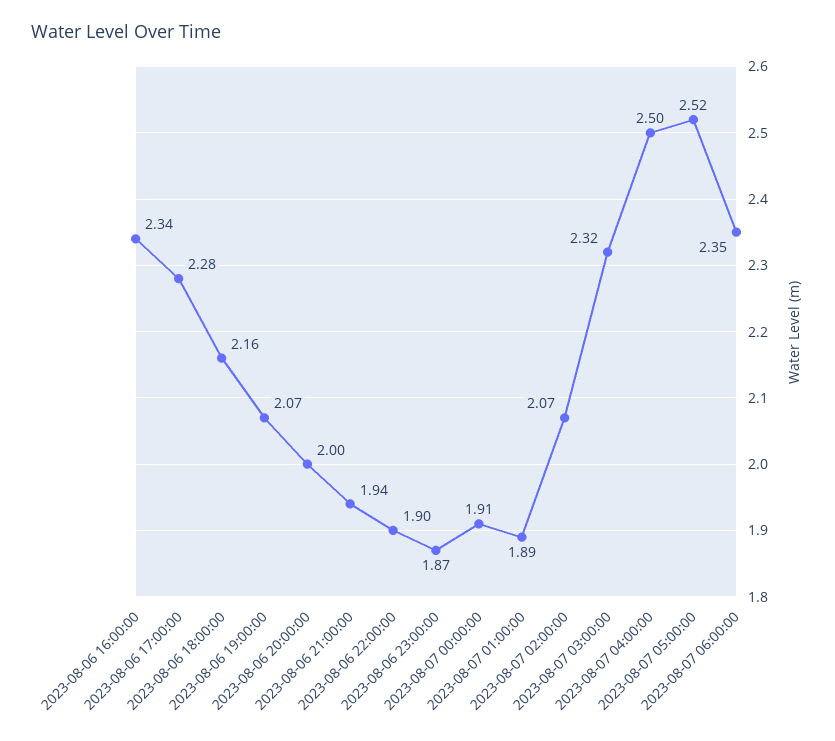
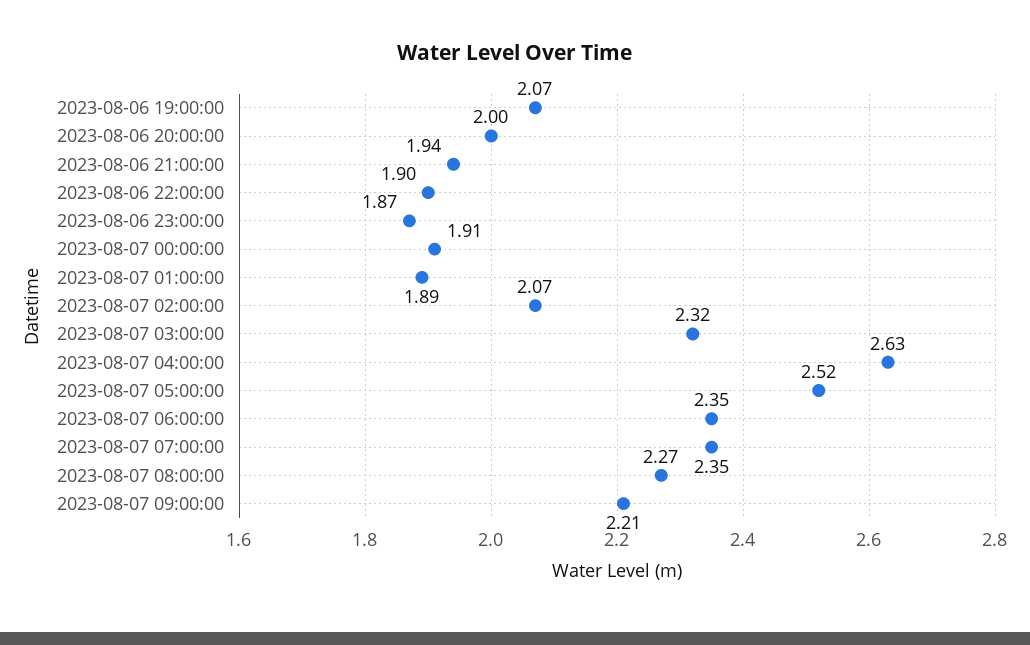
2023-08-06 16:00:00: 2.34 -> none
2023-08-06 17:00:00: 2.28 -> none
2023-08-06 18:00:00: 2.16 -> none
2023-08-07 04:00:00: 2.5 -> 2.63
2023-08-07 07:00:00: none -> 2.35
2023-08-07 08:00:00: none -> 2.27
2023-08-07 09:00:00: none -> 2.21

